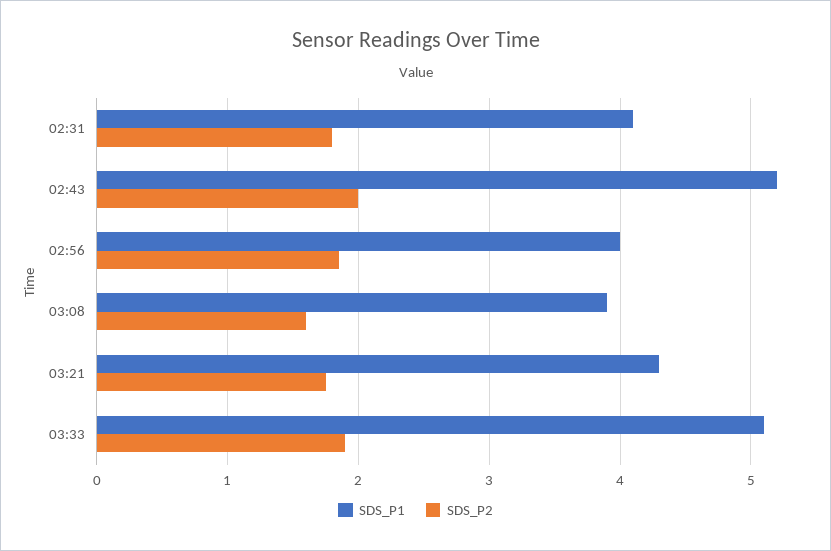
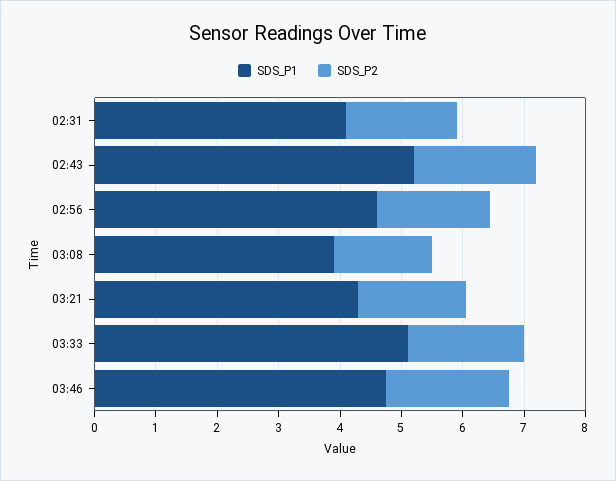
SDS_P1, 02:56: 4 -> 4.6
SDS_P1, 03:46: none -> 4.8
SDS_P2, 03:46: none -> 2

